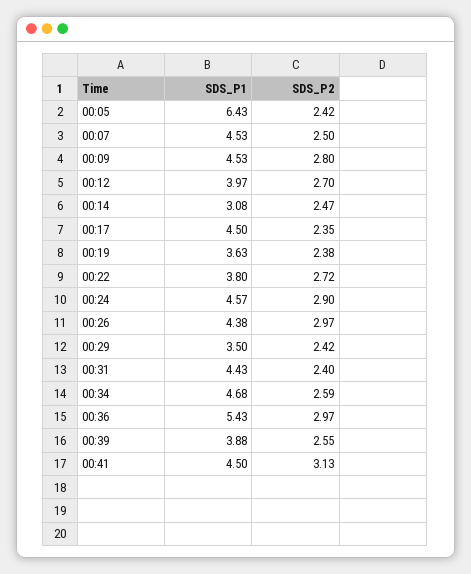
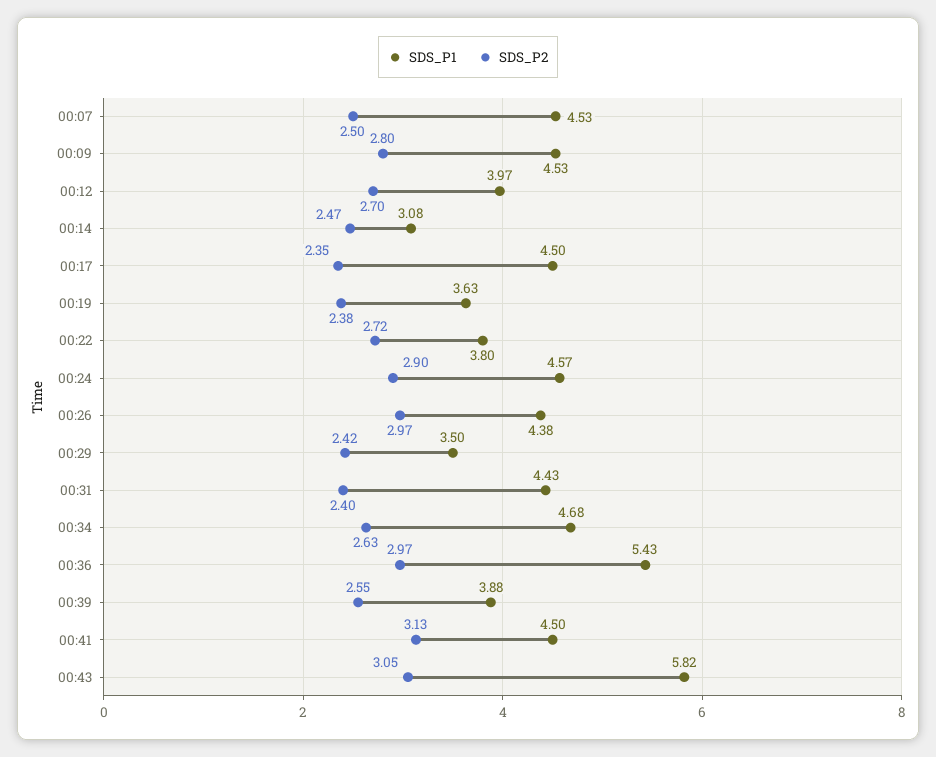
SDS_P1, 00:05: 6.43 -> none
SDS_P2, 00:05: 2.42 -> none
SDS_P2, 00:34: 2.59 -> 2.63
SDS_P1, 00:43: none -> 5.82
SDS_P2, 00:43: none -> 3.05

